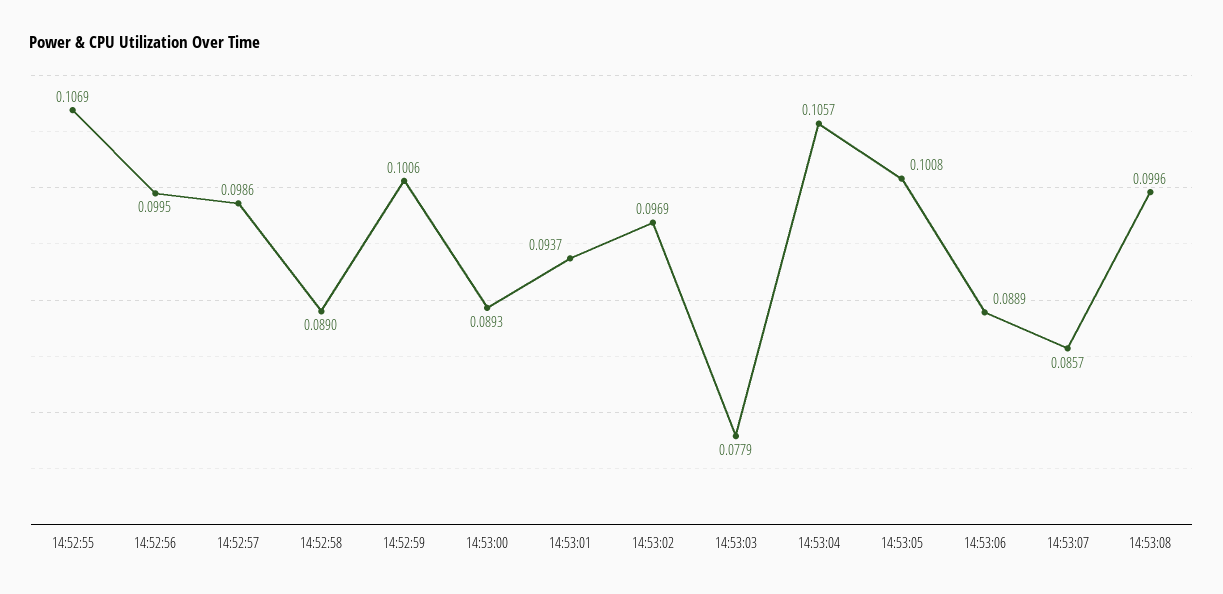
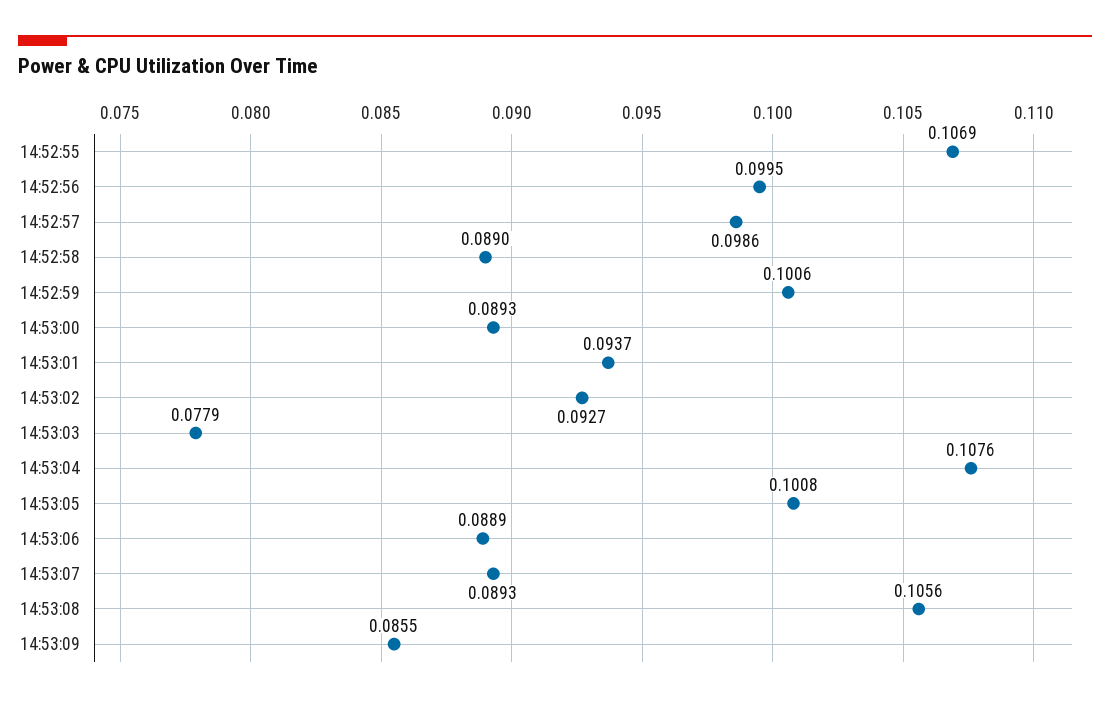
14:53:02: 0.0969 -> 0.0927
14:53:04: 0.1057 -> 0.1076
14:53:07: 0.0857 -> 0.0893
14:53:08: 0.0996 -> 0.1056
14:53:09: none -> 0.0855

